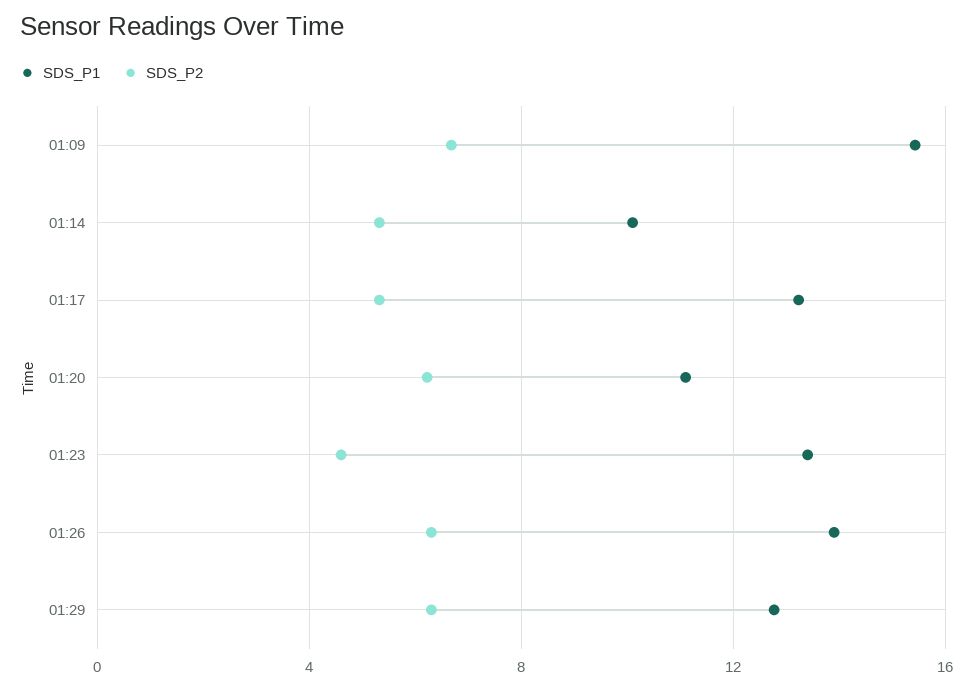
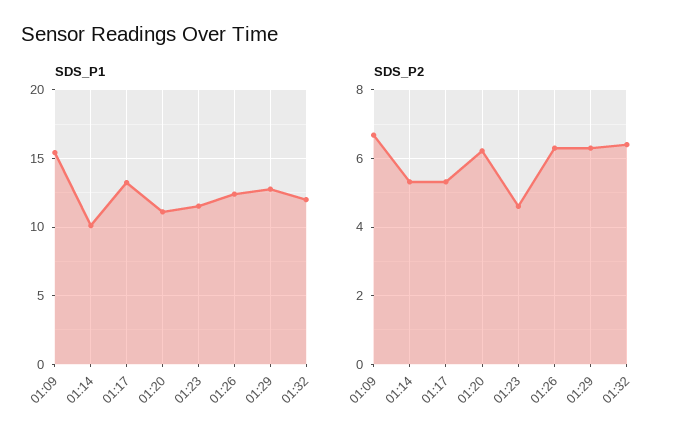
SDS_P1, 01:23: 13.5 -> 11.5
SDS_P1, 01:26: 14 -> 12.5
SDS_P1, 01:32: none -> 12
SDS_P2, 01:32: none -> 6.4

